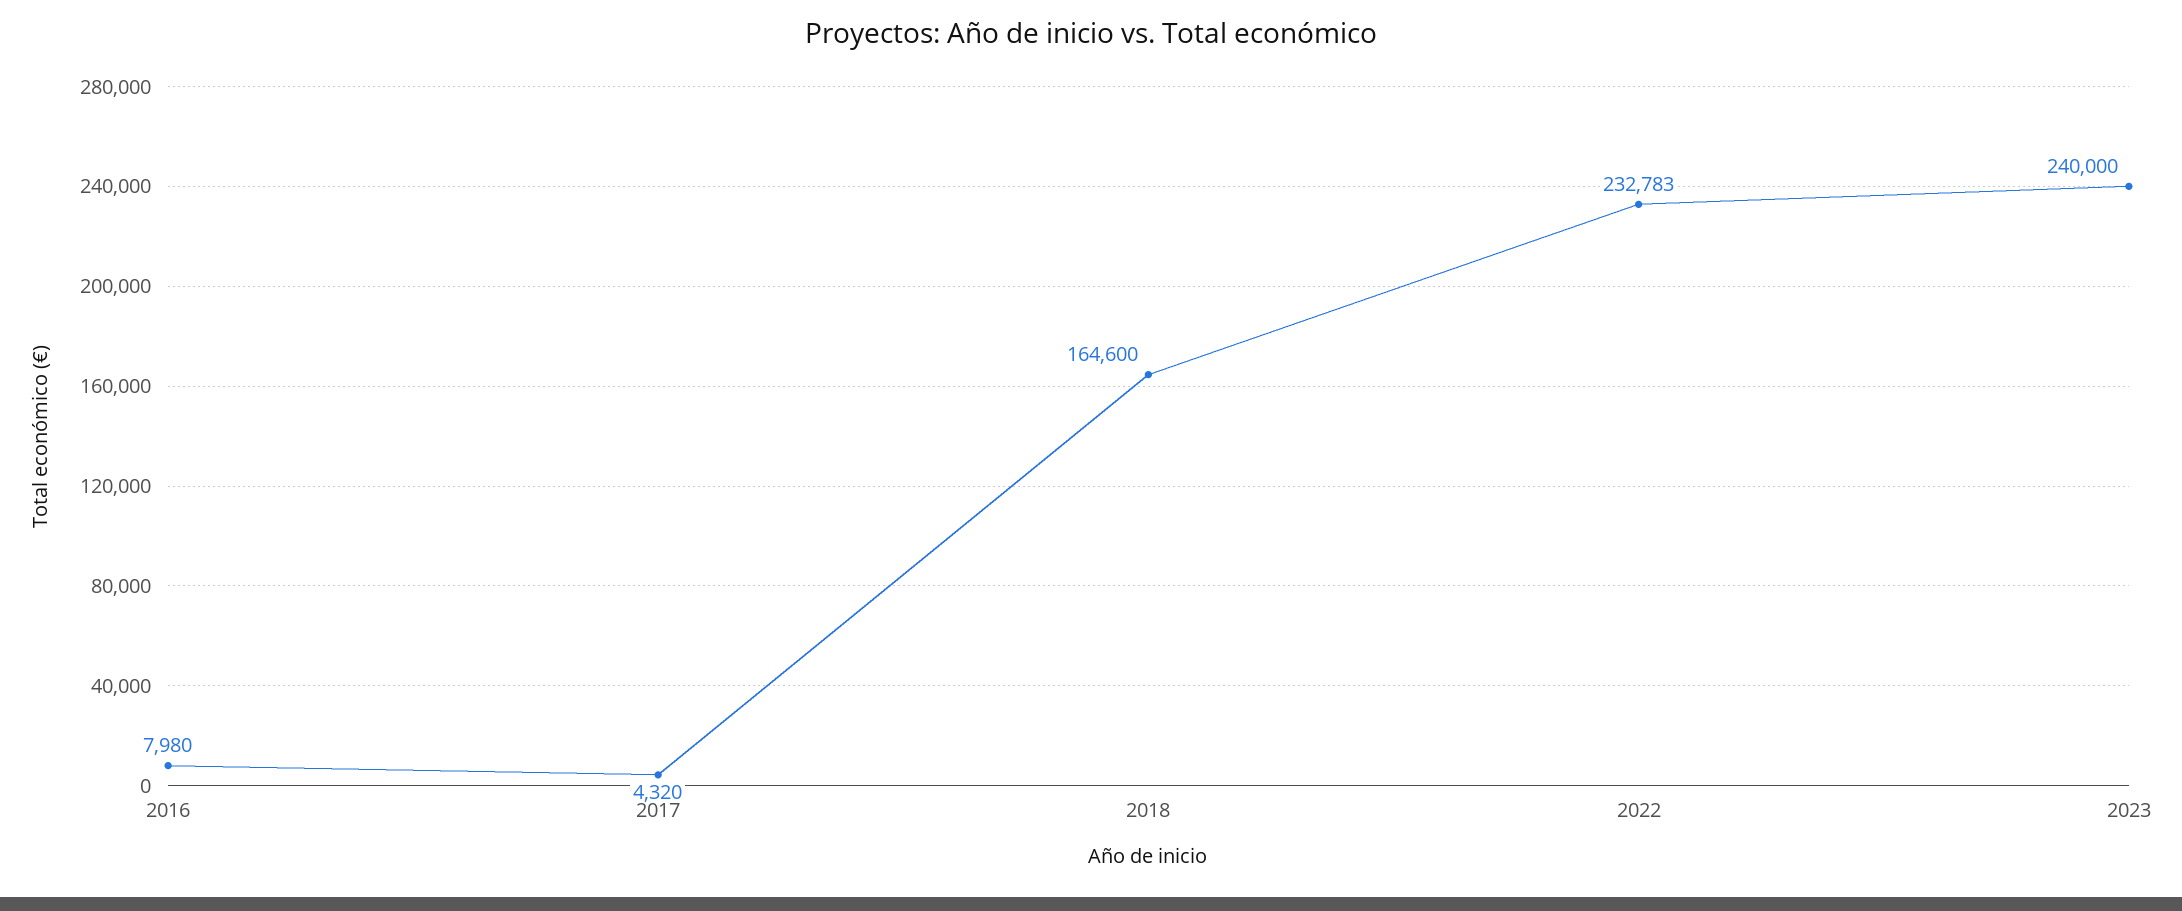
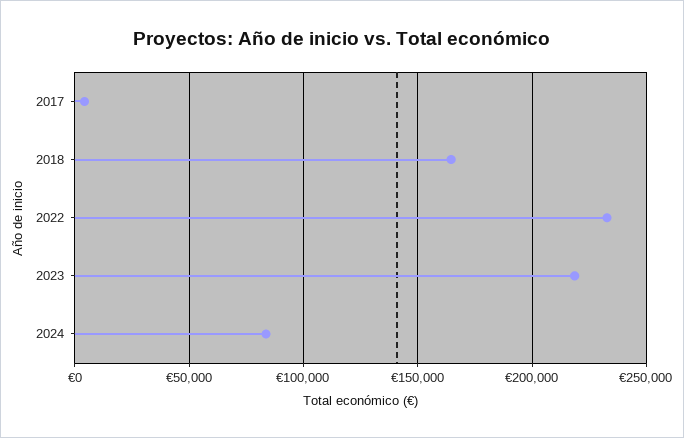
2016: 7980 -> none
2023: 240000 -> 220000
2024: none -> 85000

